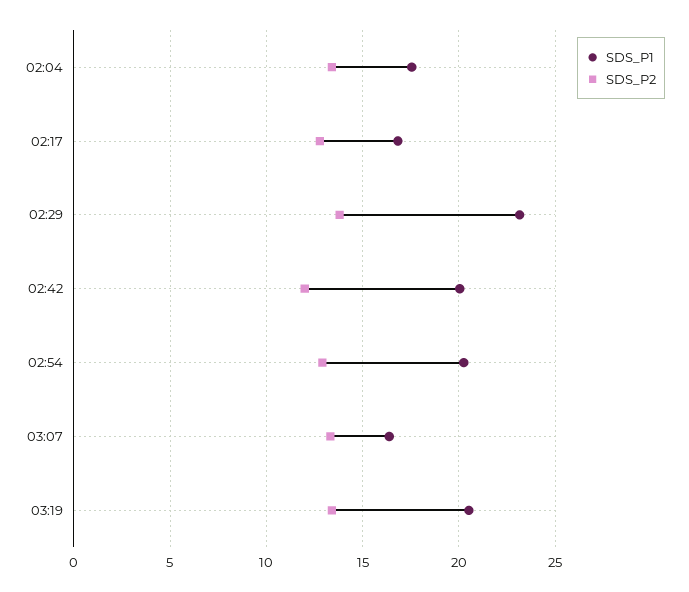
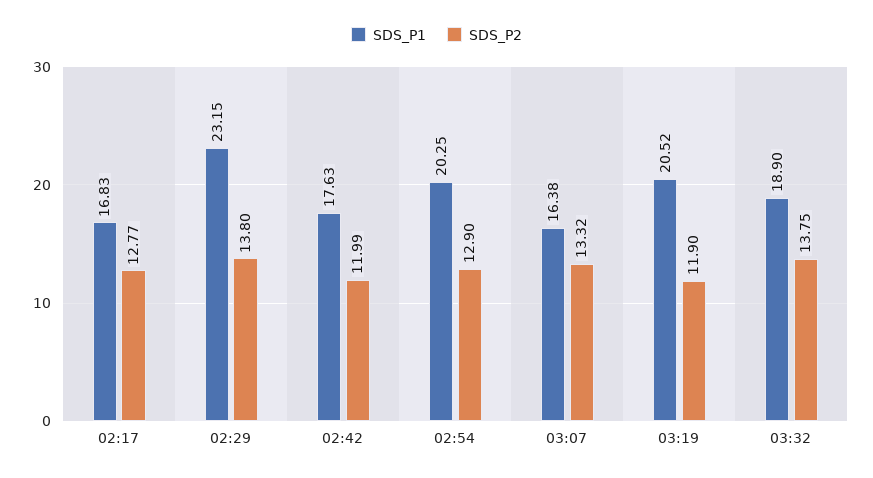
SDS_P1, 02:04: 17.5 -> none
SDS_P2, 02:04: 13.5 -> none
SDS_P1, 02:42: 20 -> 17.63
SDS_P2, 03:19: 13.5 -> 11.9
SDS_P1, 03:32: none -> 18.9
SDS_P2, 03:32: none -> 13.75

